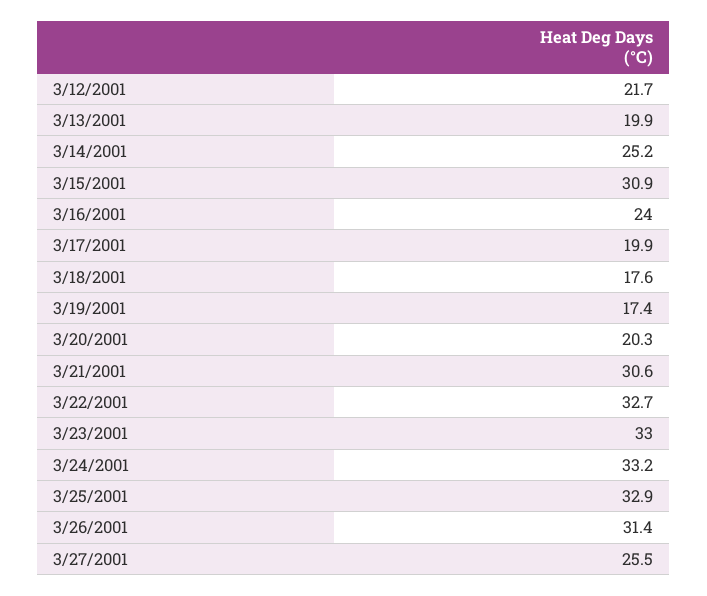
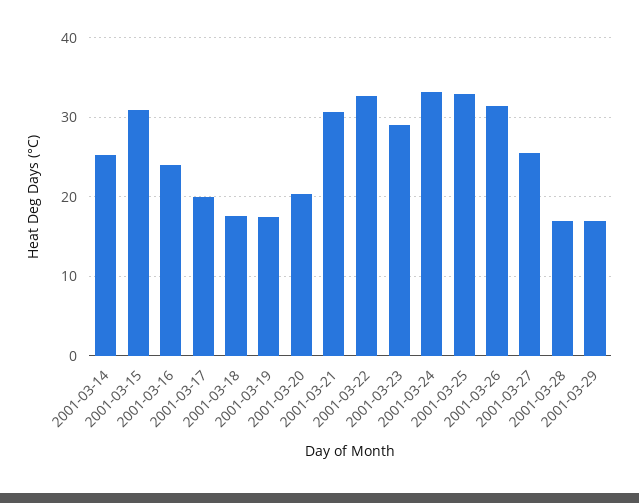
3/12/2001: 21.7 -> none
3/13/2001: 19.9 -> none
3/23/2001: 33 -> 29
2001-03-28: none -> 17
2001-03-29: none -> 17

